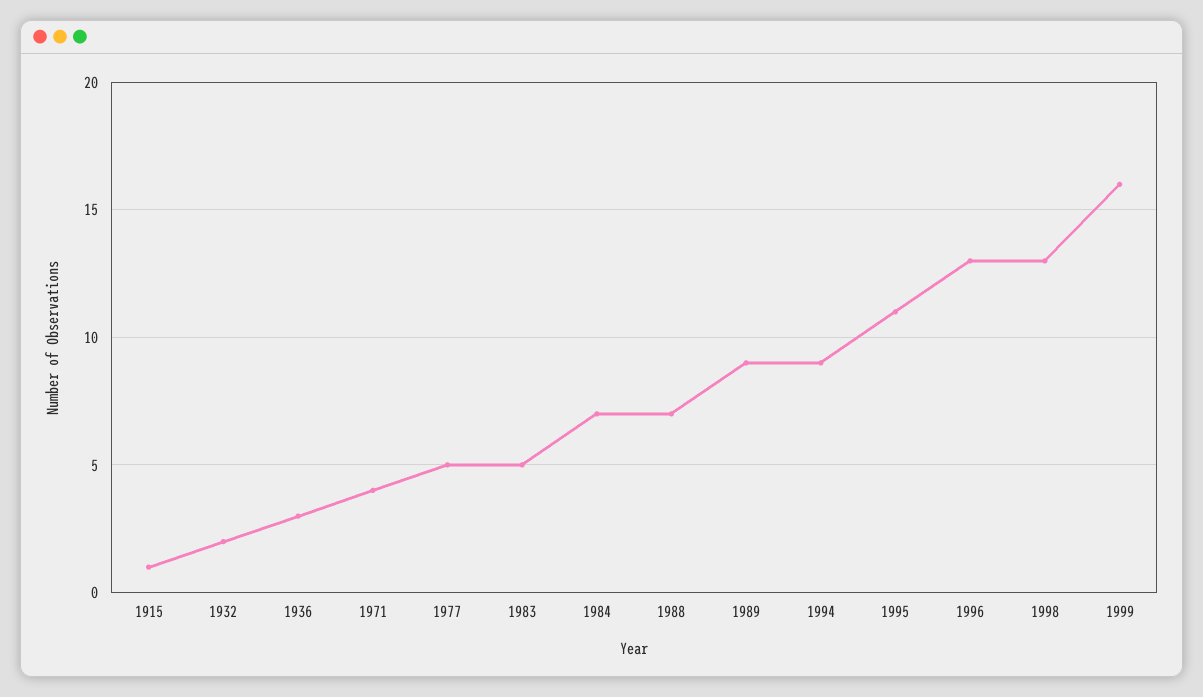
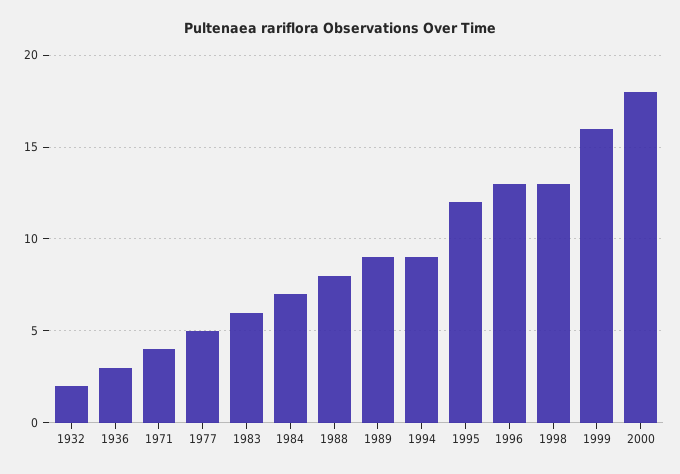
1915: 1 -> none
1983: 5 -> 6
1988: 7 -> 8
1995: 11 -> 12
2000: none -> 18

